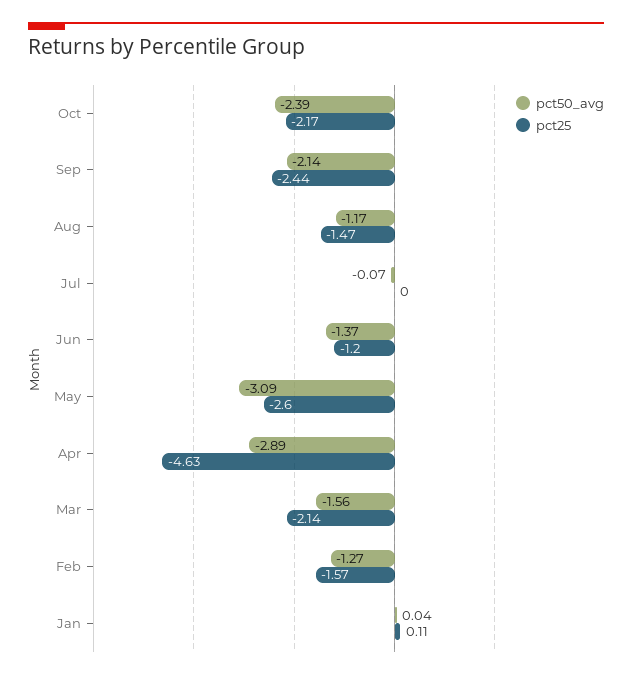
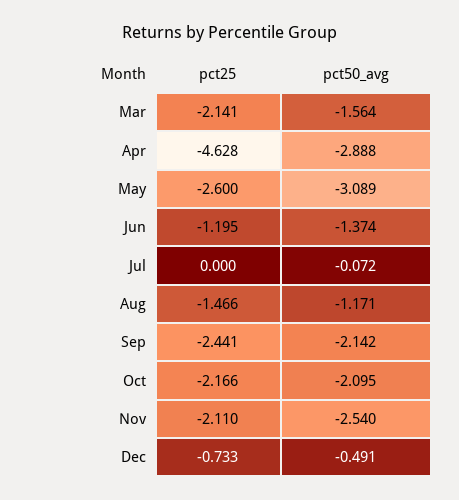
pct50_avg, Oct: -2.39 -> -2.095
pct50_avg, Feb: -1.27 -> none
pct25, Feb: -1.57 -> none
pct50_avg, Jan: 0.04 -> none
pct25, Jan: 0.11 -> none
pct25, Nov: none -> -2.11
pct50_avg, Nov: none -> -2.54
pct25, Dec: none -> -0.733
pct50_avg, Dec: none -> -0.491

